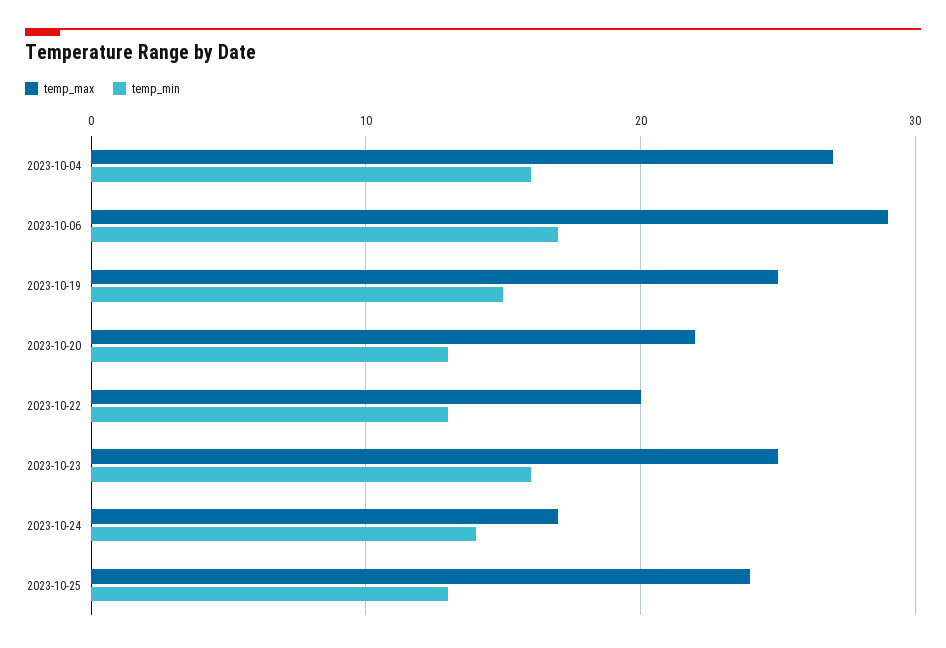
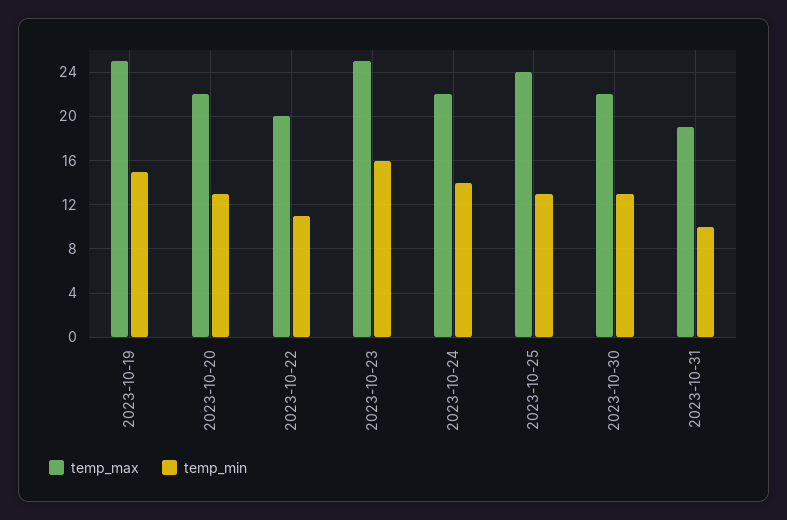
temp_max, 2023-10-04: 27 -> none
temp_min, 2023-10-04: 16 -> none
temp_max, 2023-10-06: 29 -> none
temp_min, 2023-10-06: 17 -> none
temp_min, 2023-10-22: 13 -> 11
temp_max, 2023-10-24: 17 -> 22
temp_max, 2023-10-30: none -> 22
temp_min, 2023-10-30: none -> 13
temp_max, 2023-10-31: none -> 19
temp_min, 2023-10-31: none -> 10

